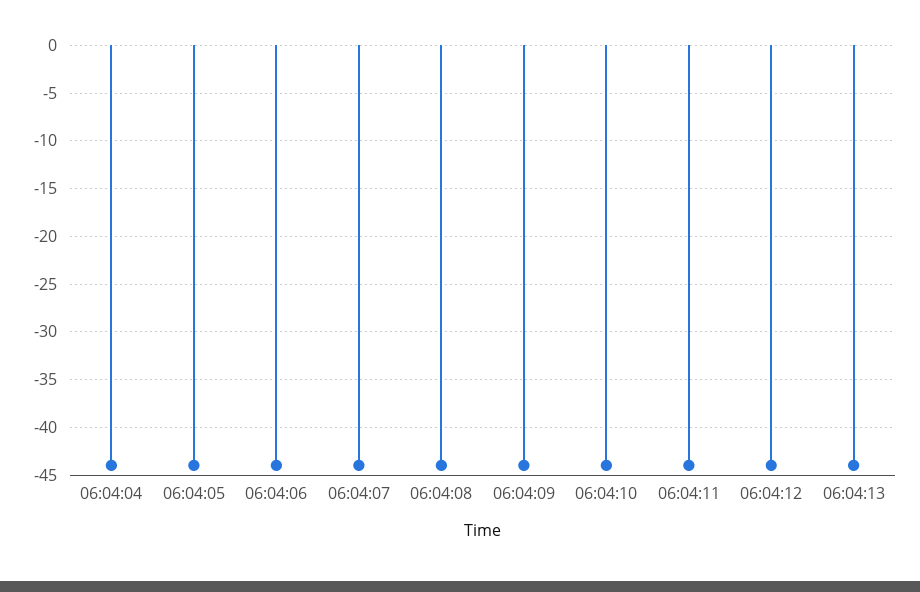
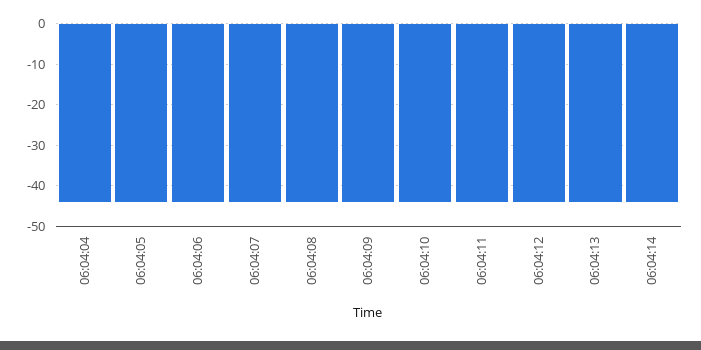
06:04:14: none -> -44

